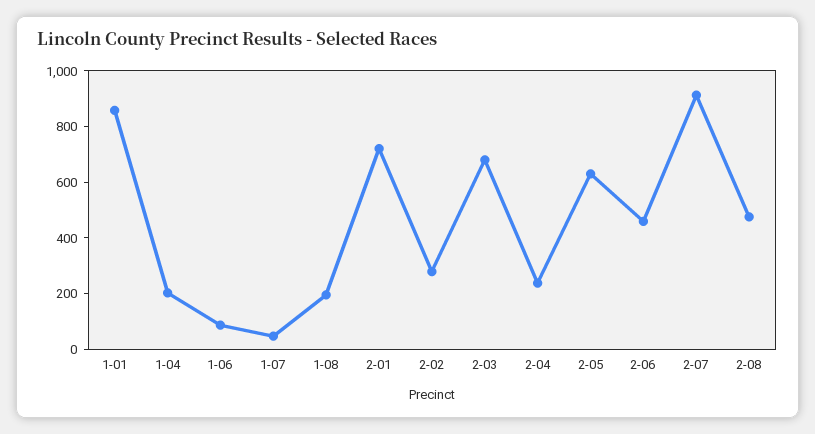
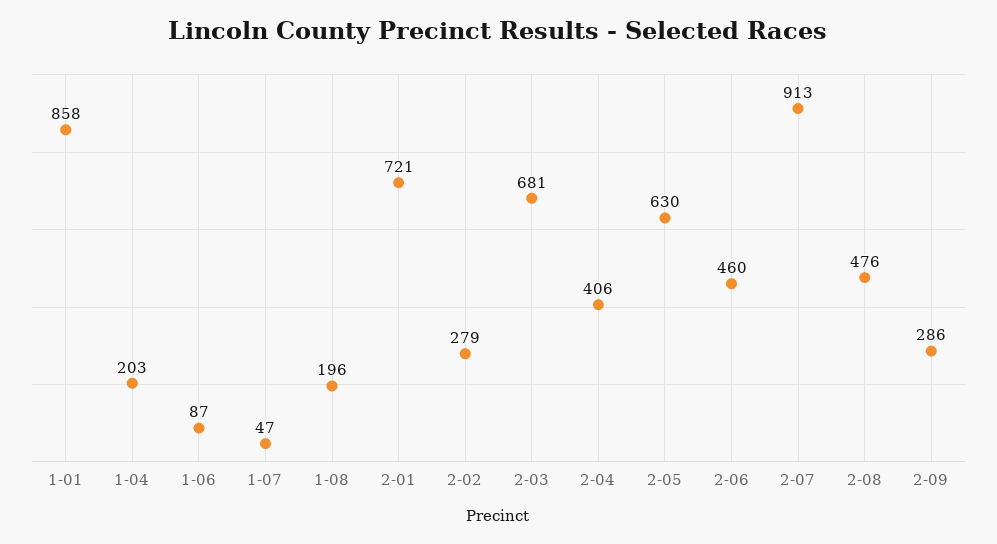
2-04: 250 -> 406
2-09: none -> 286

